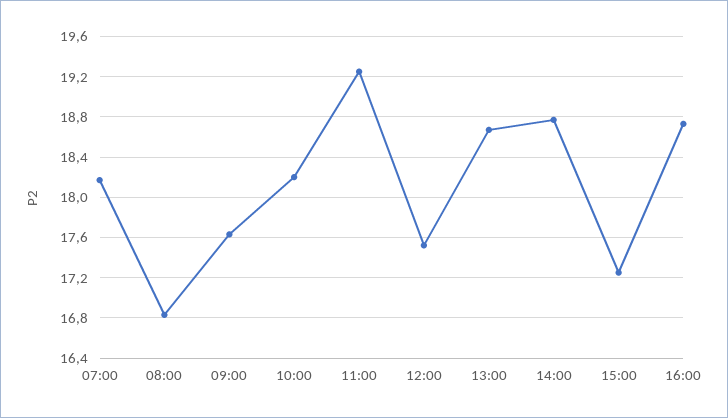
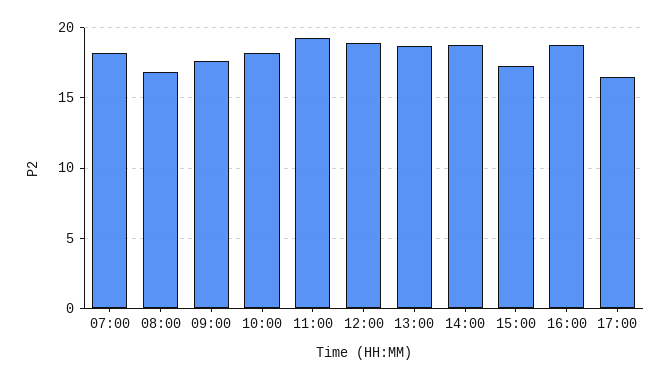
12:00: 17.5 -> 19
17:00: none -> 16.5

